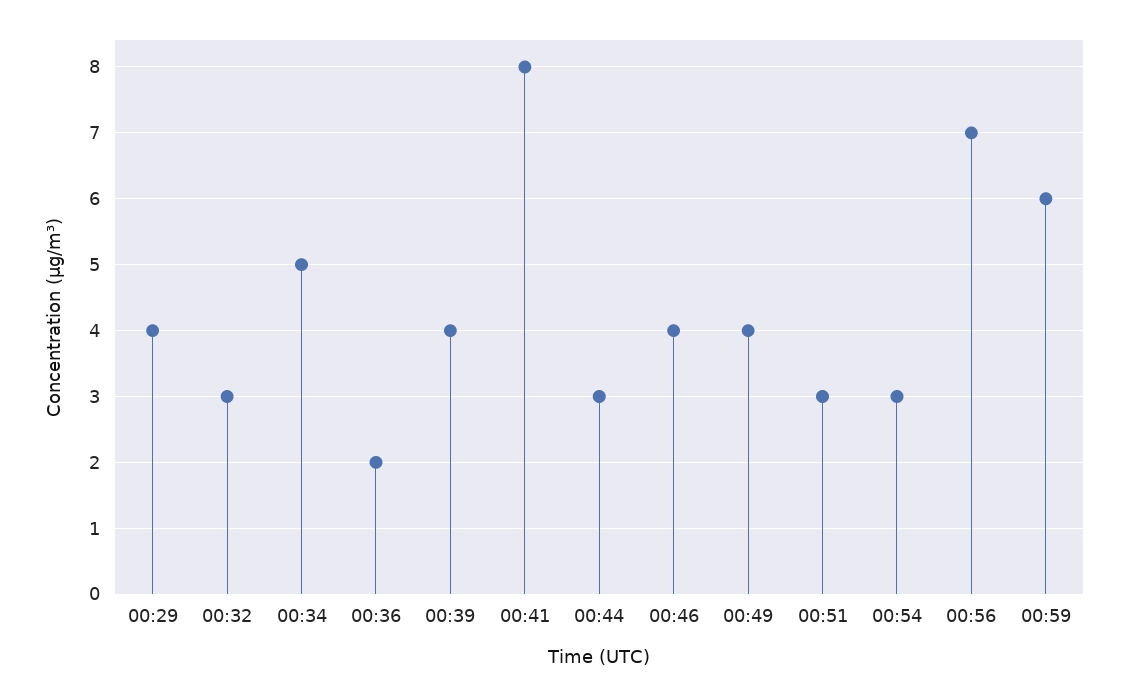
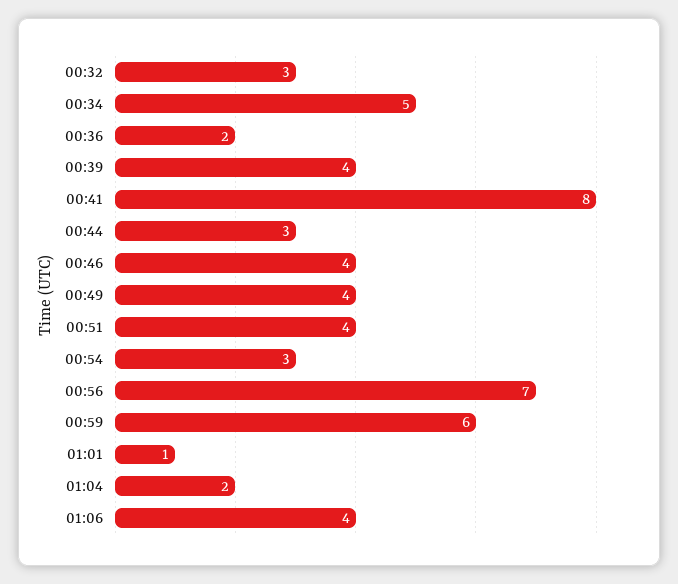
00:29: 4 -> none
00:51: 3 -> 4
01:01: none -> 1
01:04: none -> 2
01:06: none -> 4

